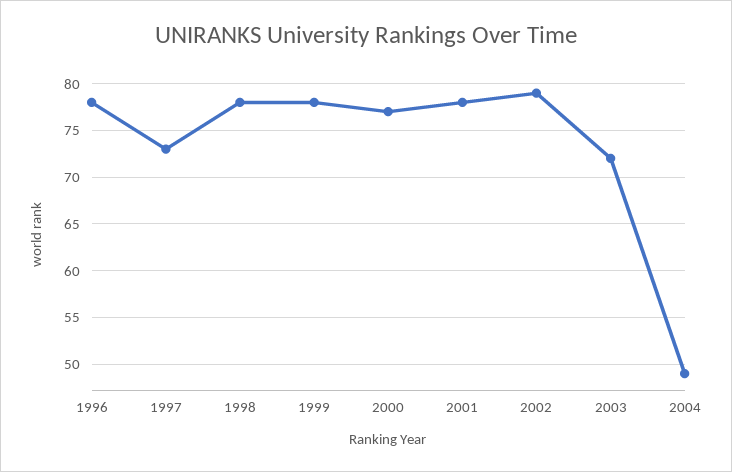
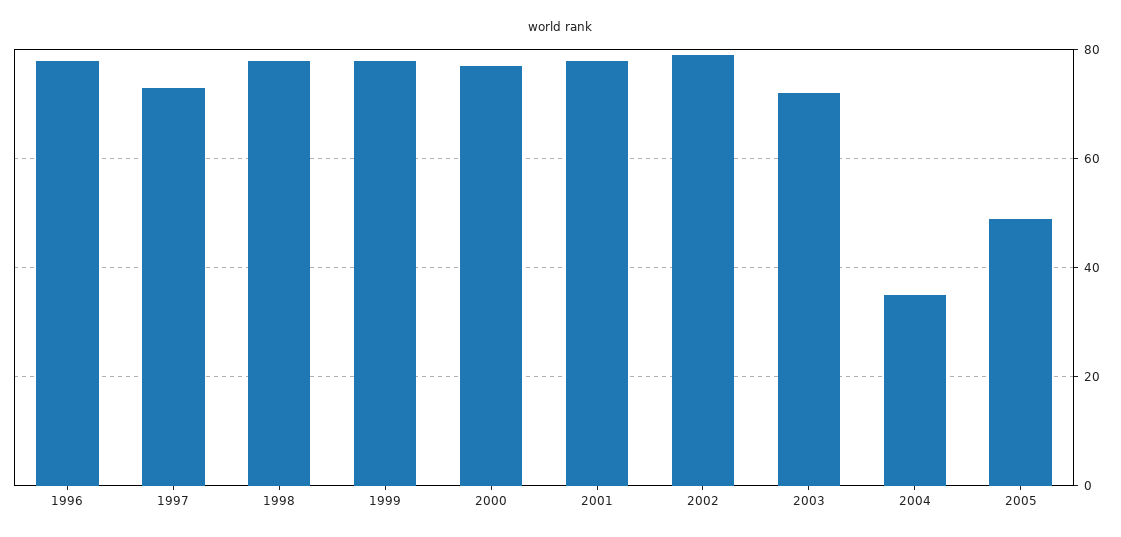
2004: 49 -> 35
2005: none -> 50

